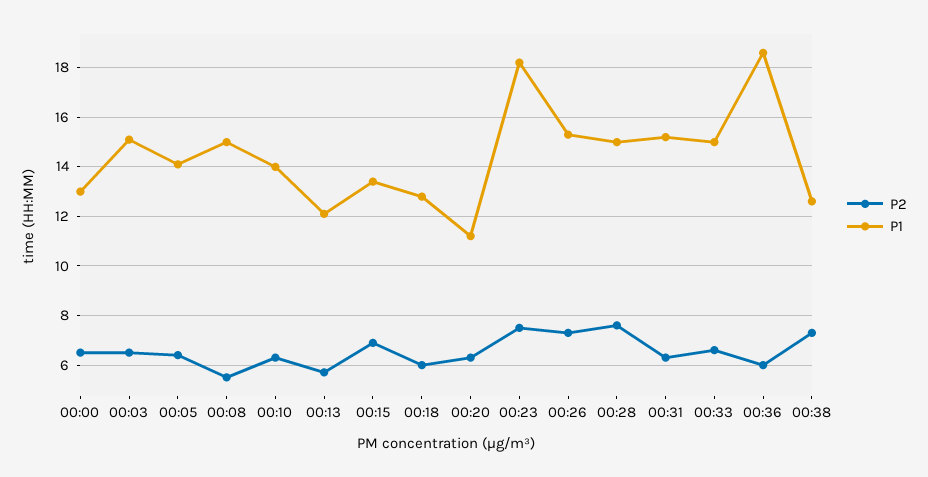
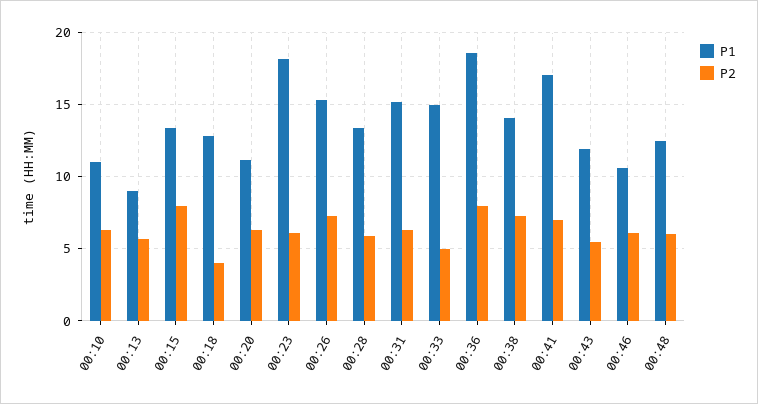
P2, 00:00: 6.5 -> none
P1, 00:00: 13 -> none
P2, 00:03: 6.5 -> none
P1, 00:03: 15 -> none
P2, 00:05: 6.5 -> none
P1, 00:05: 14 -> none
P2, 00:08: 5.5 -> none
P1, 00:08: 15 -> none
P1, 00:10: 14 -> 11
P1, 00:13: 12 -> 9
P2, 00:15: 7 -> 8
P2, 00:18: 6 -> 4
P2, 00:23: 7.5 -> 6
P2, 00:28: 7.5 -> 6
P1, 00:28: 15 -> 13.5
P2, 00:33: 6.5 -> 5
P2, 00:36: 6 -> 8
P1, 00:38: 12.5 -> 14
P1, 00:41: none -> 17
P2, 00:41: none -> 7
P1, 00:43: none -> 12
P2, 00:43: none -> 5.5
P1, 00:46: none -> 10.5
P2, 00:46: none -> 6
P1, 00:48: none -> 12.5
P2, 00:48: none -> 6

